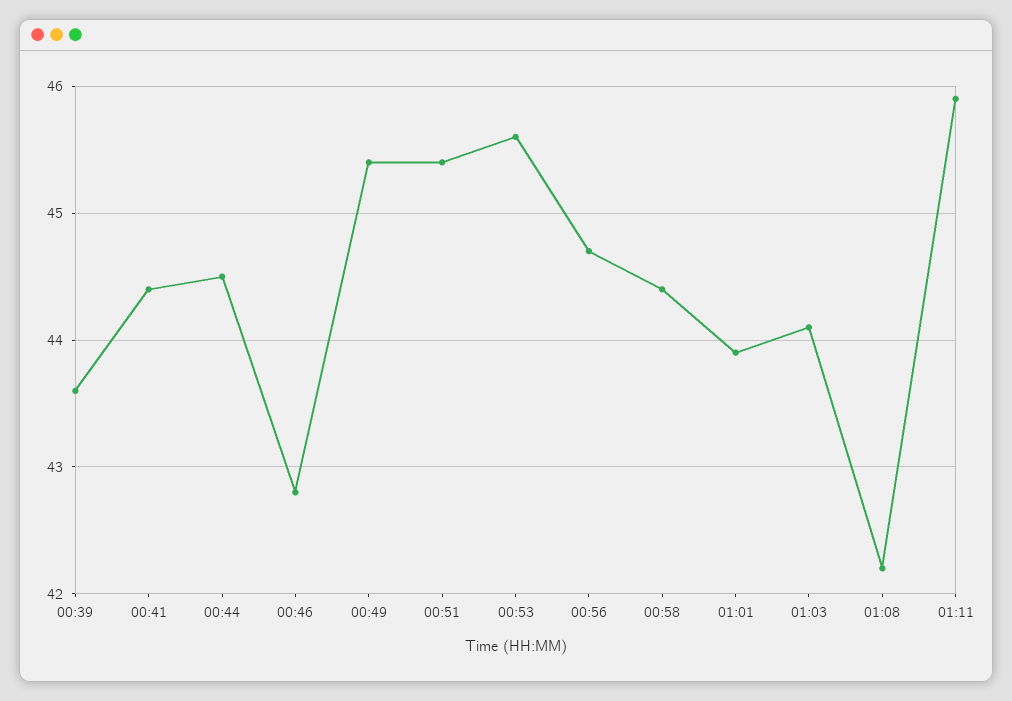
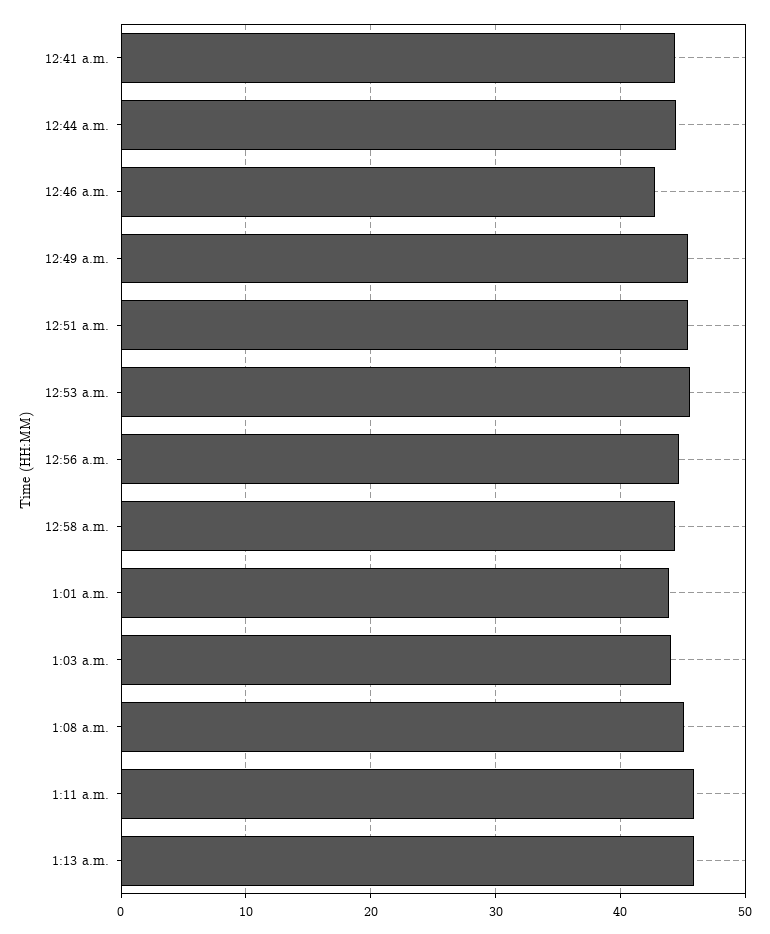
00:39: 43.6 -> none
01:08: 42.2 -> 45
1:13 a.m.: none -> 46

